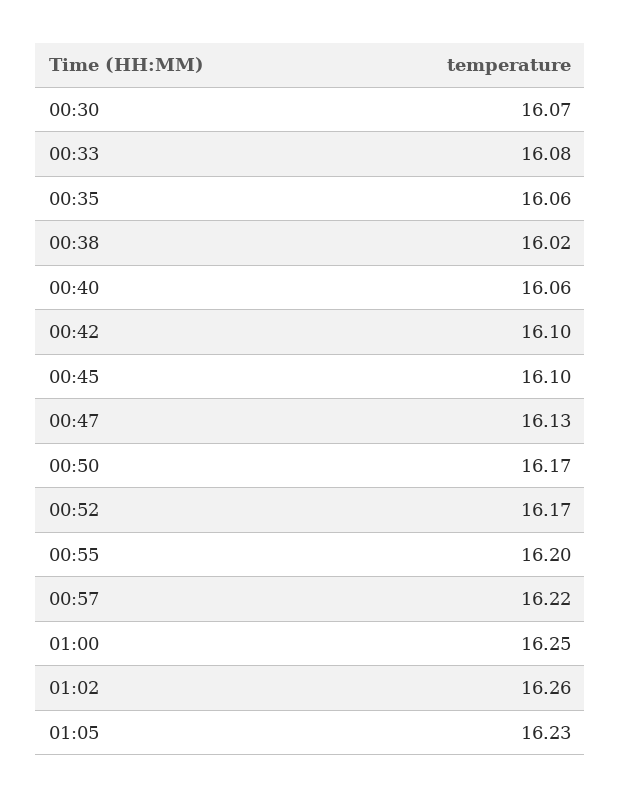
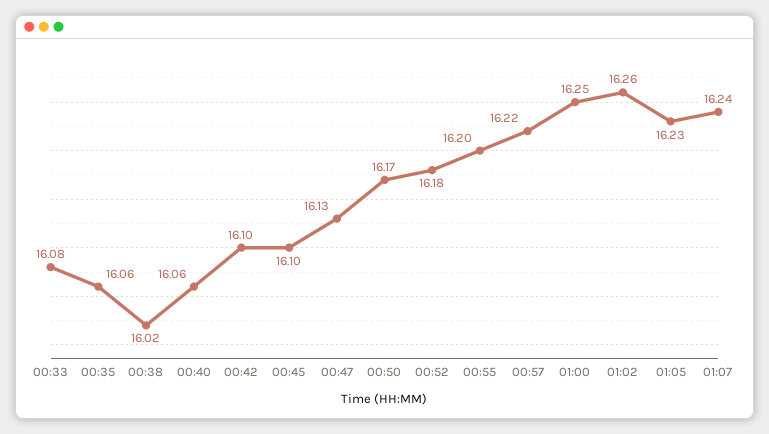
00:30: 16.07 -> none
00:52: 16.17 -> 16.18
01:07: none -> 16.24

